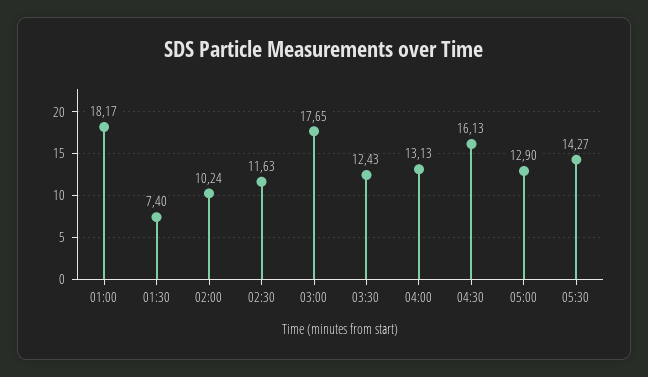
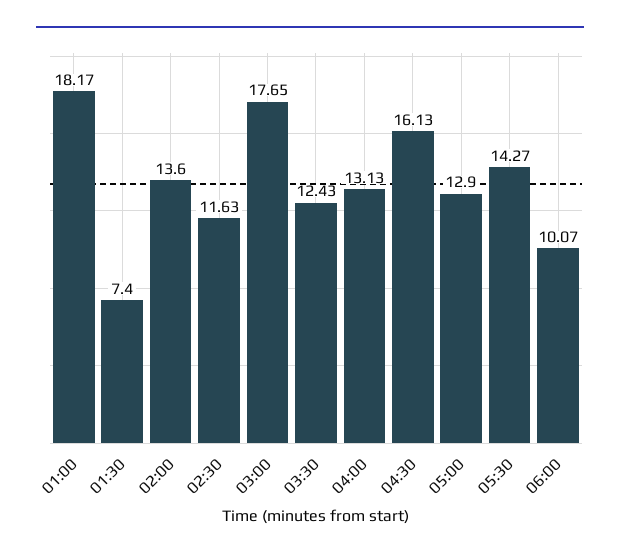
02:00: 10.24 -> 13.6
06:00: none -> 10.07

